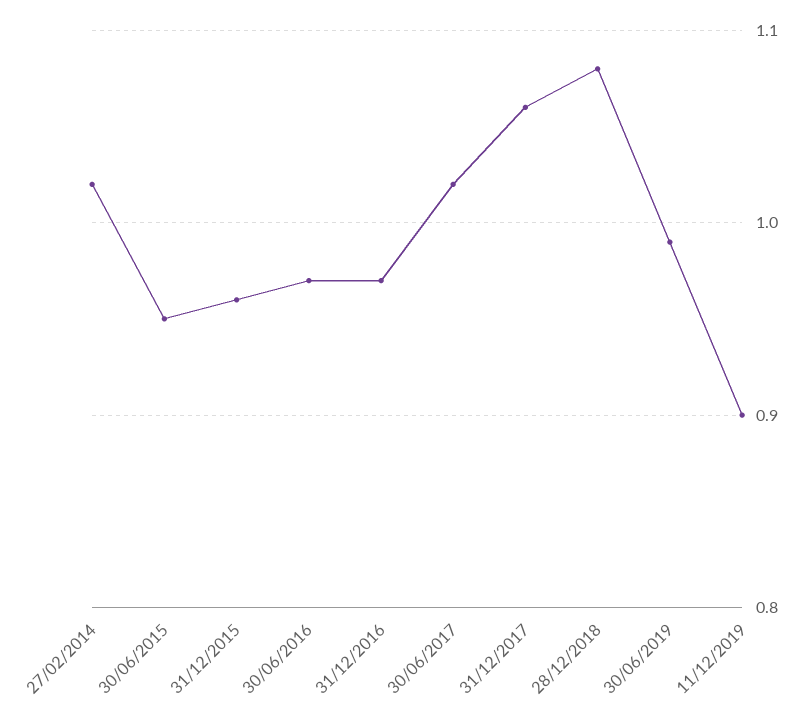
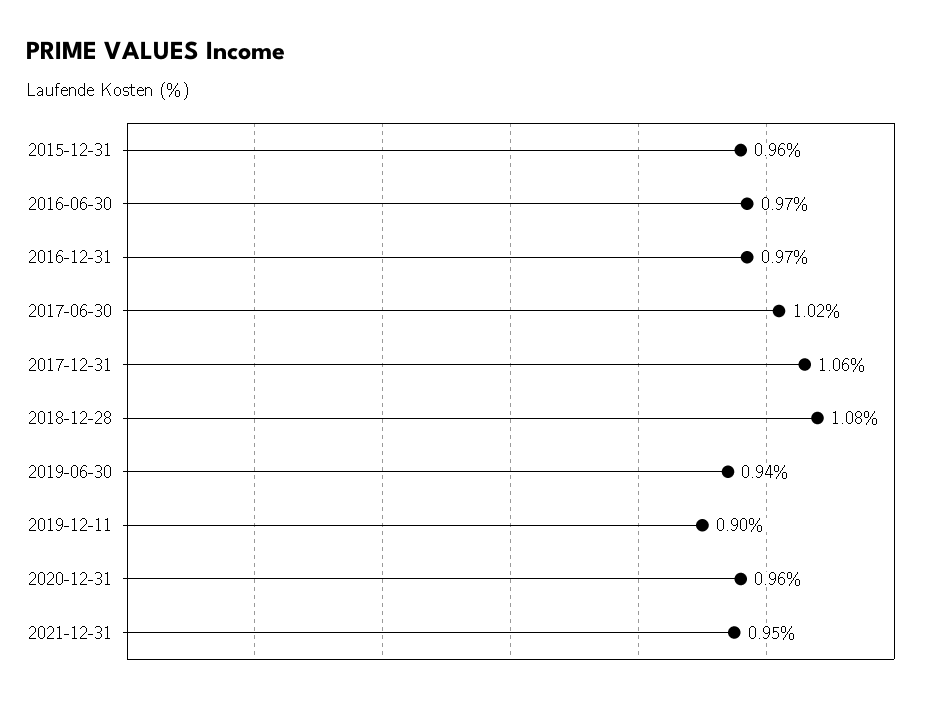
27/02/2014: 1.02 -> none
30/06/2015: 0.95 -> none
30/06/2019: 0.99 -> 0.94
2020-12-31: none -> 0.96
2021-12-31: none -> 0.95

